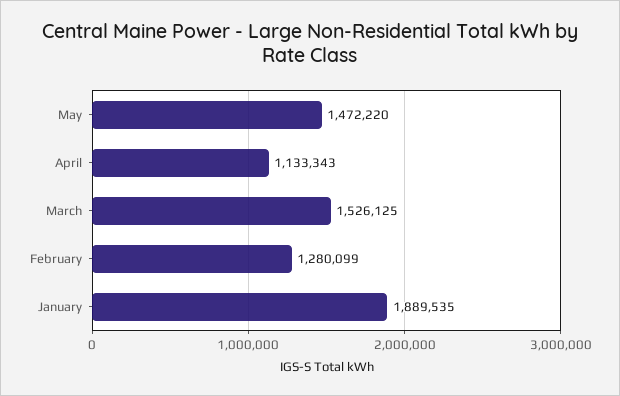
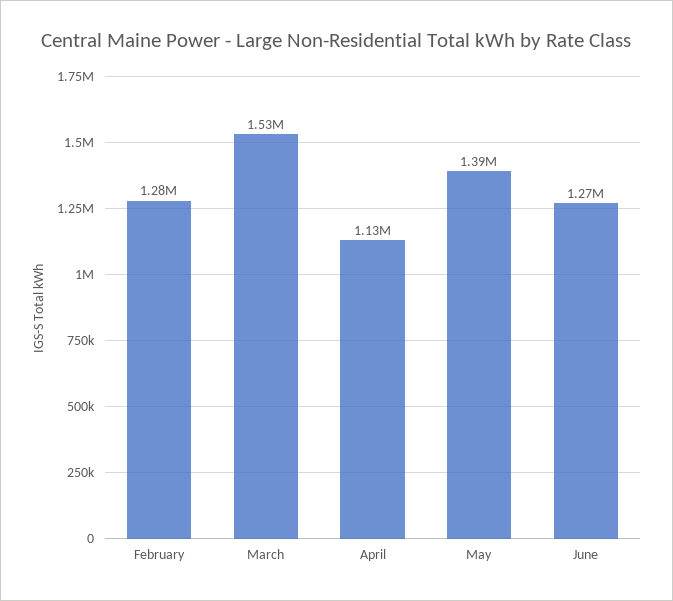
May: 1472220 -> 1390000
January: 1889535 -> none
June: none -> 1270000

